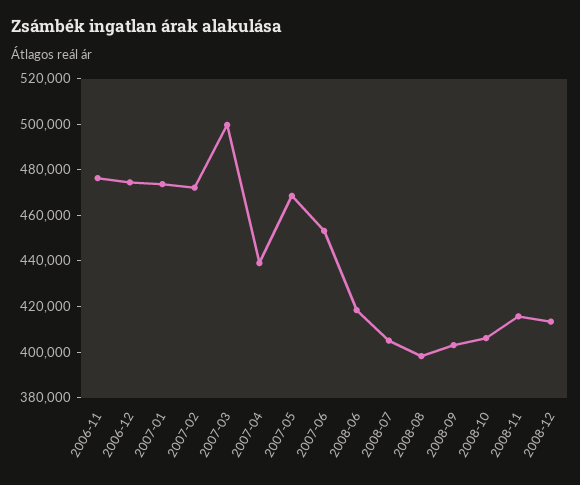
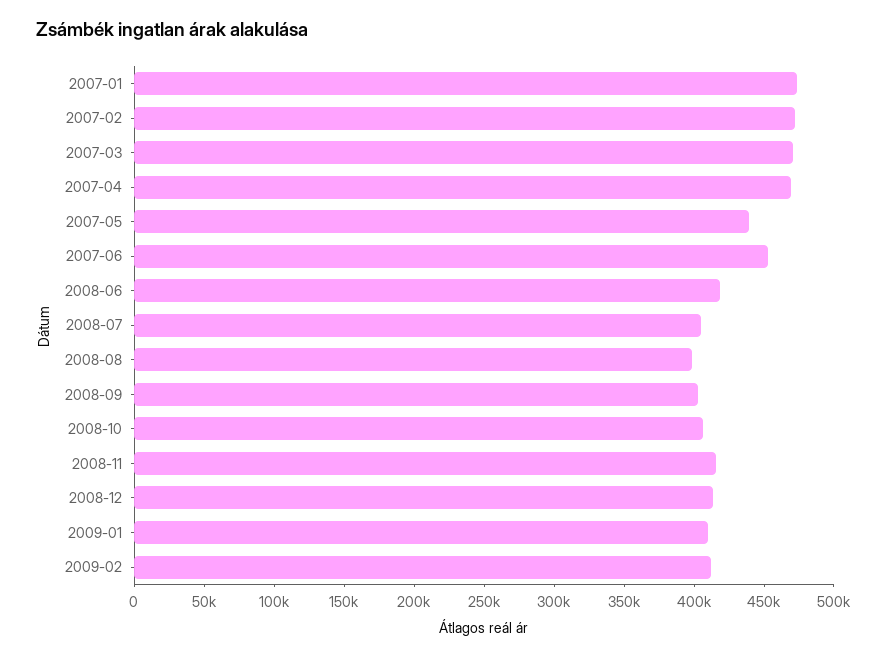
2006-11: 475000 -> none
2006-12: 475000 -> none
2007-03: 500000 -> 470000
2007-04: 440000 -> 470000
2007-05: 470000 -> 440000
2009-01: none -> 410000
2009-02: none -> 410000

